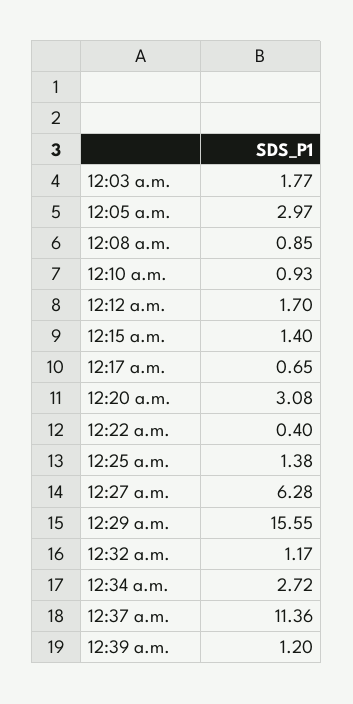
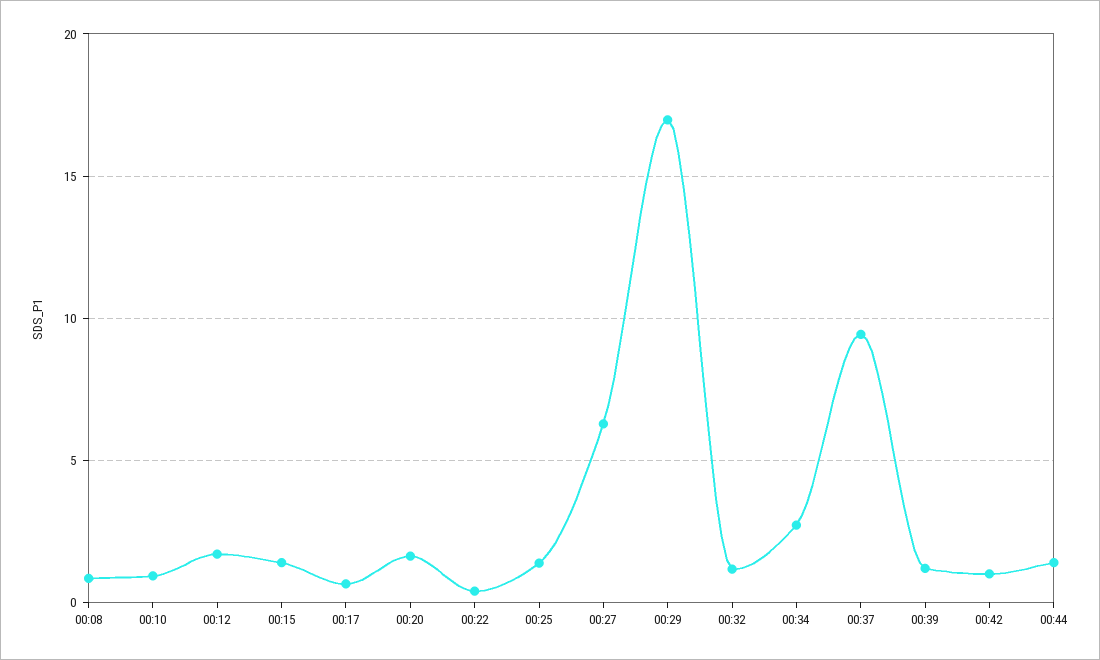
12:03 a.m.: 1.77 -> none
12:05 a.m.: 2.97 -> none
12:20 a.m.: 3.08 -> 1.5
12:29 a.m.: 15.55 -> 17
12:37 a.m.: 11.36 -> 9.5
00:42: none -> 1
00:44: none -> 1.5

